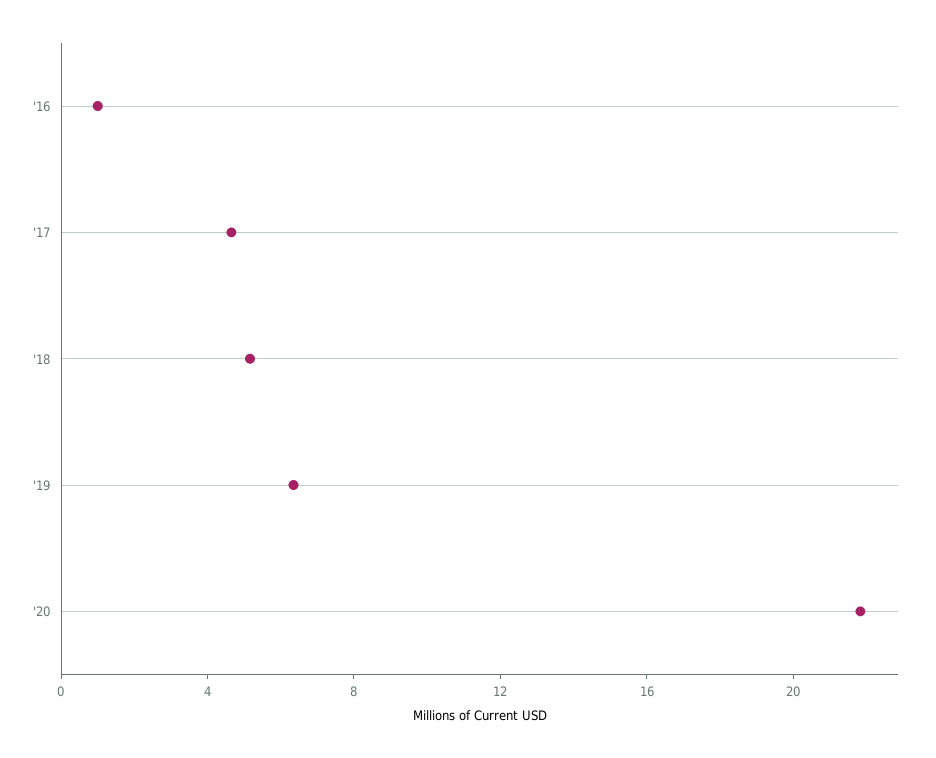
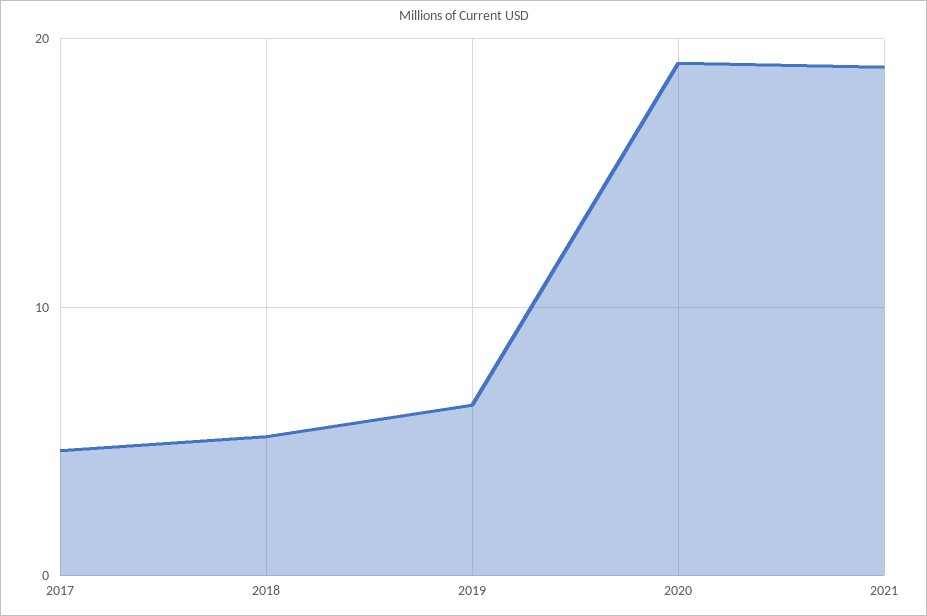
'16: 1 -> none
'20: 22 -> 19
2021: none -> 19

